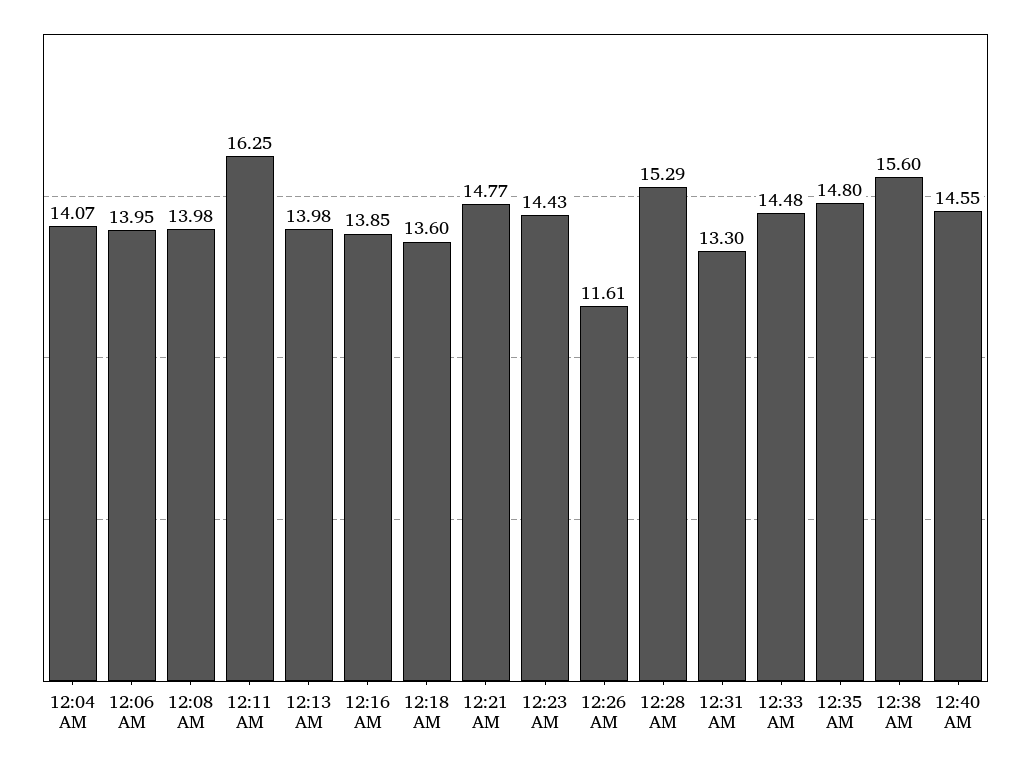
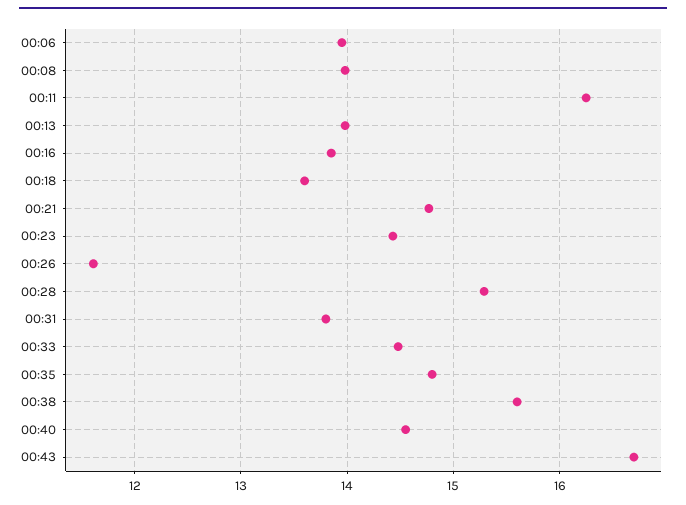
12:04 AM: 14.07 -> none
12:31 AM: 13.3 -> 13.8
00:43: none -> 16.7

